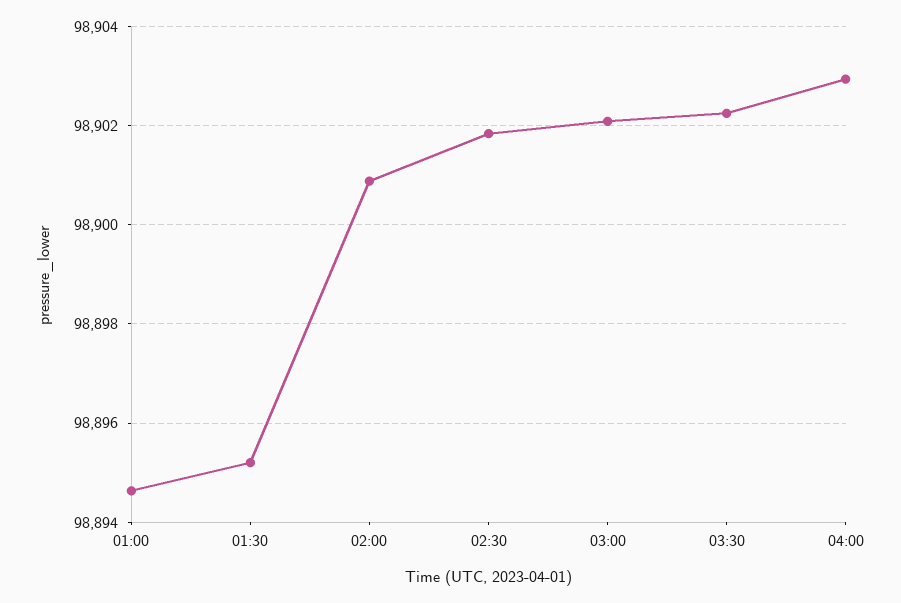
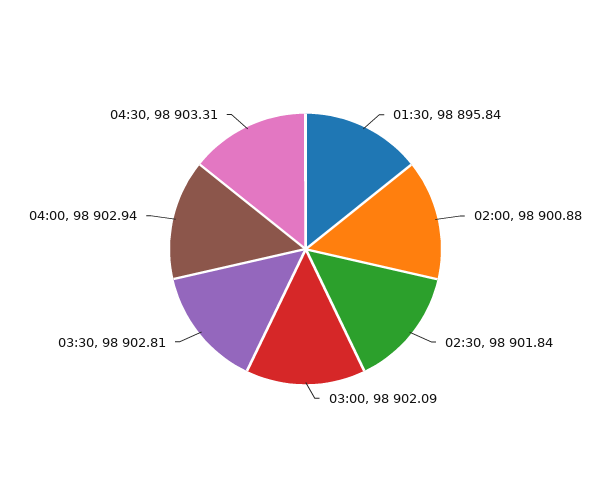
01:00: 98894.6 -> none
01:30: 98895.2 -> 98895.84
03:30: 98902.2 -> 98902.81
04:30: none -> 98903.31

